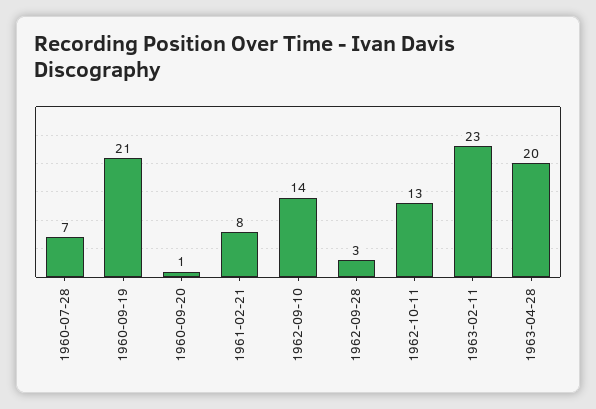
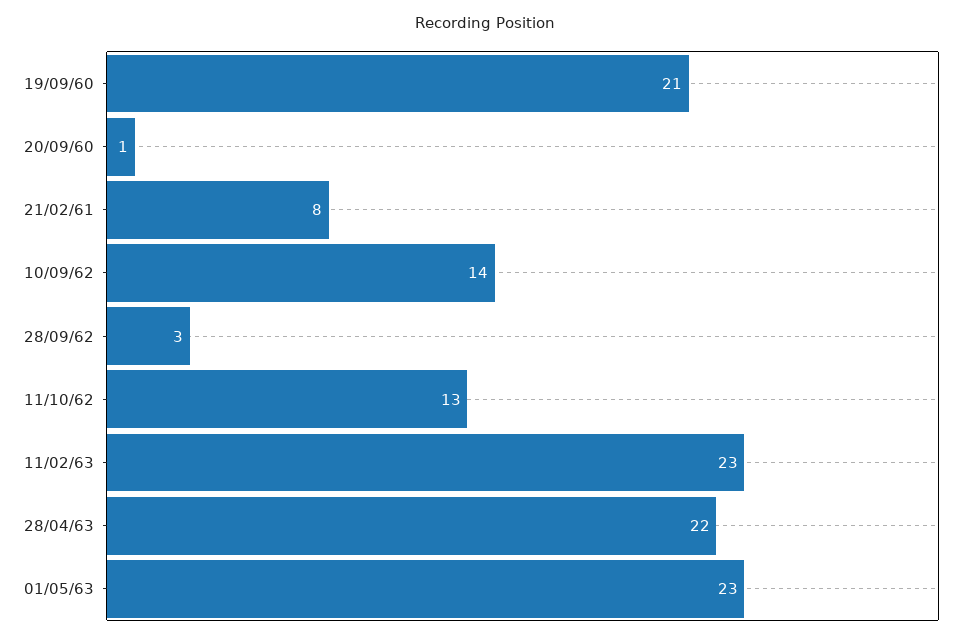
1960-07-28: 7 -> none
1963-04-28: 20 -> 22
01/05/63: none -> 23

